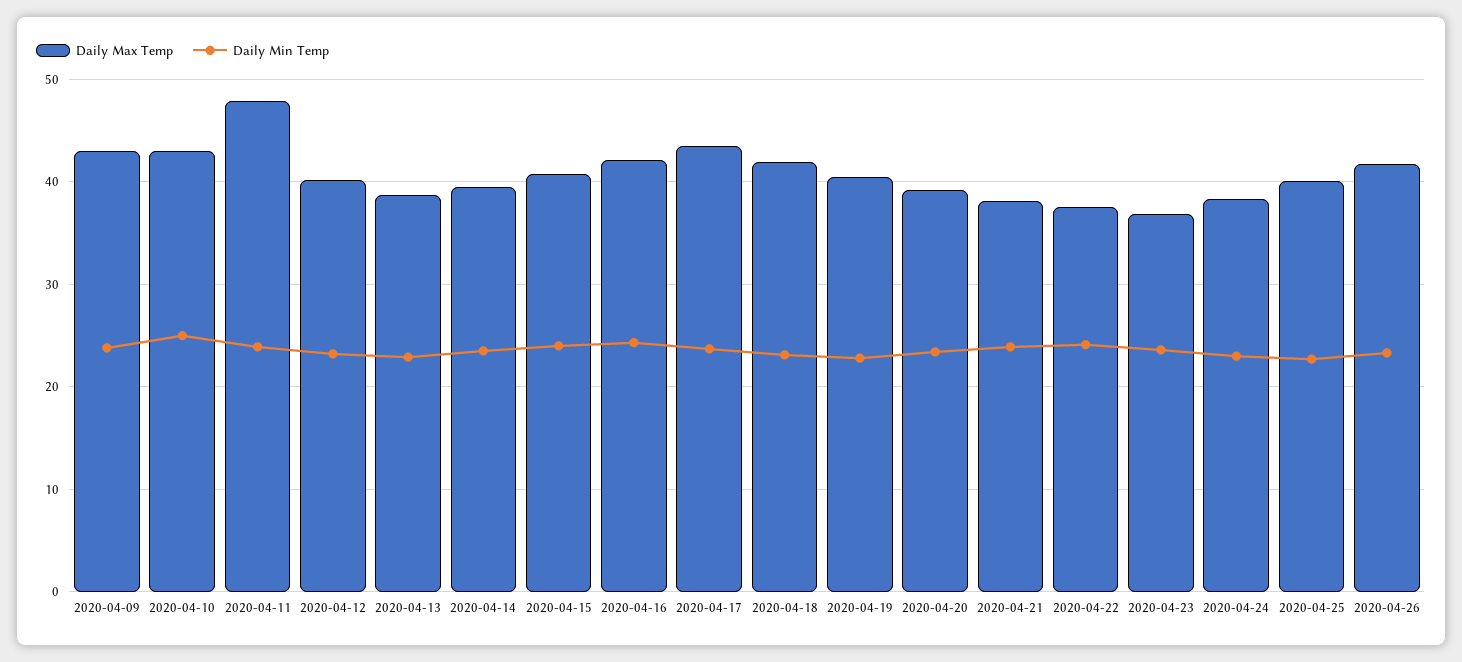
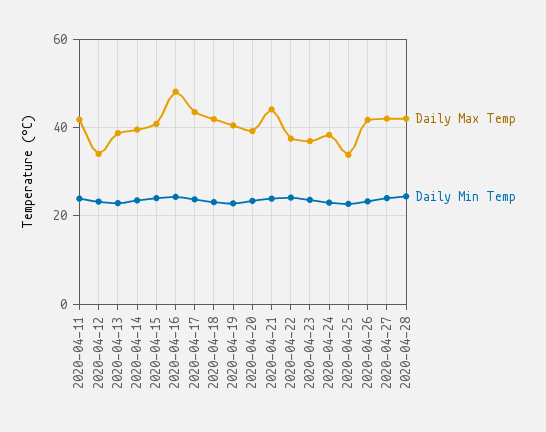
Daily Max Temp, 2020-04-09: 43 -> none
Daily Min Temp, 2020-04-09: 24 -> none
Daily Max Temp, 2020-04-10: 43 -> none
Daily Min Temp, 2020-04-10: 25 -> none
Daily Max Temp, 2020-04-11: 48 -> 42
Daily Max Temp, 2020-04-12: 40 -> 34
Daily Max Temp, 2020-04-16: 42 -> 48
Daily Max Temp, 2020-04-21: 38 -> 44
Daily Max Temp, 2020-04-25: 40 -> 34
Daily Max Temp, 2020-04-27: none -> 42
Daily Min Temp, 2020-04-27: none -> 24
Daily Max Temp, 2020-04-28: none -> 42
Daily Min Temp, 2020-04-28: none -> 24

